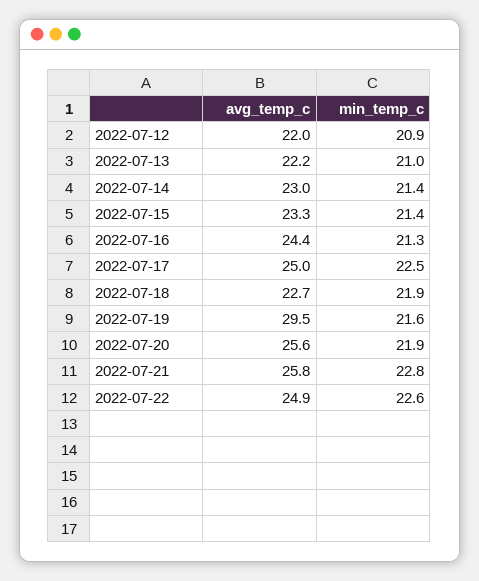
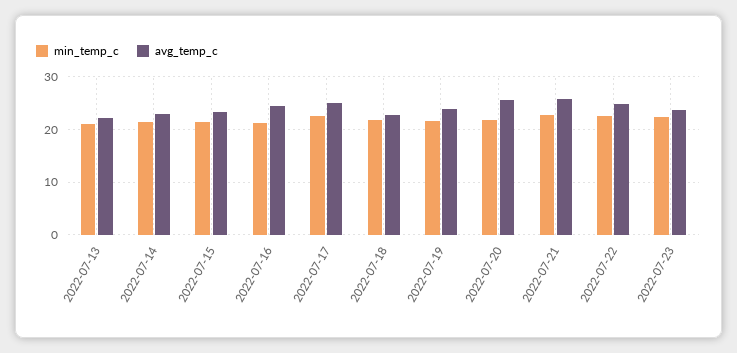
avg_temp_c, 2022-07-12: 22 -> none
min_temp_c, 2022-07-12: 20.9 -> none
avg_temp_c, 2022-07-19: 29.5 -> 24
min_temp_c, 2022-07-23: none -> 22
avg_temp_c, 2022-07-23: none -> 24

